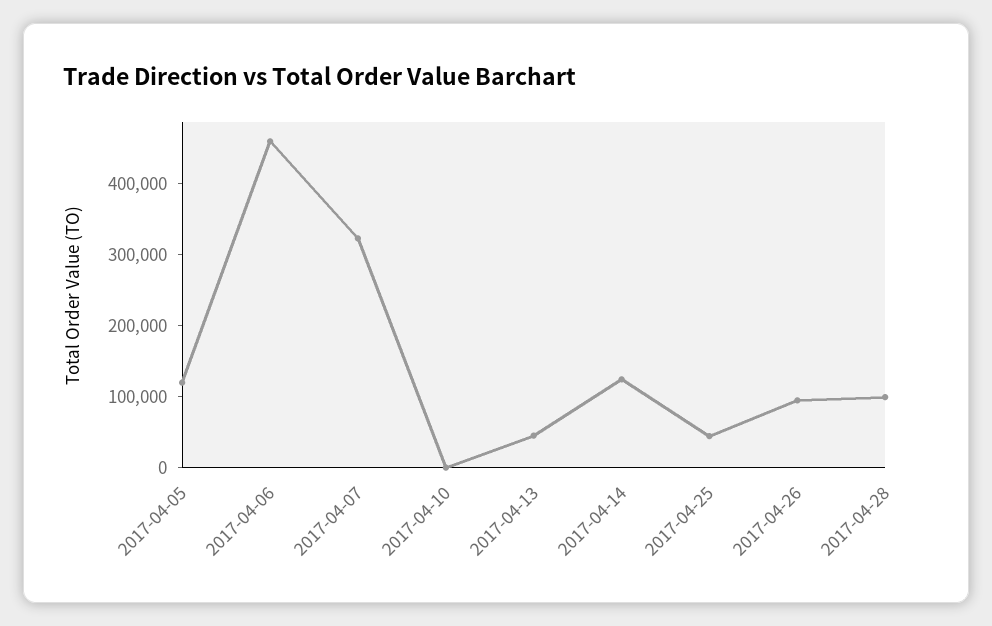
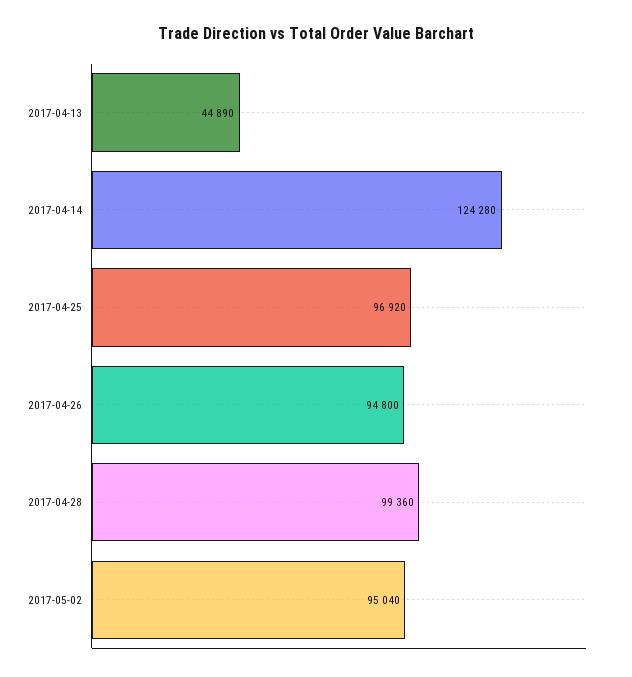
2017-04-05: 120000 -> none
2017-04-06: 460000 -> none
2017-04-07: 320000 -> none
2017-04-10: 0 -> none
2017-04-25: 40000 -> 96920
2017-05-02: none -> 95040

